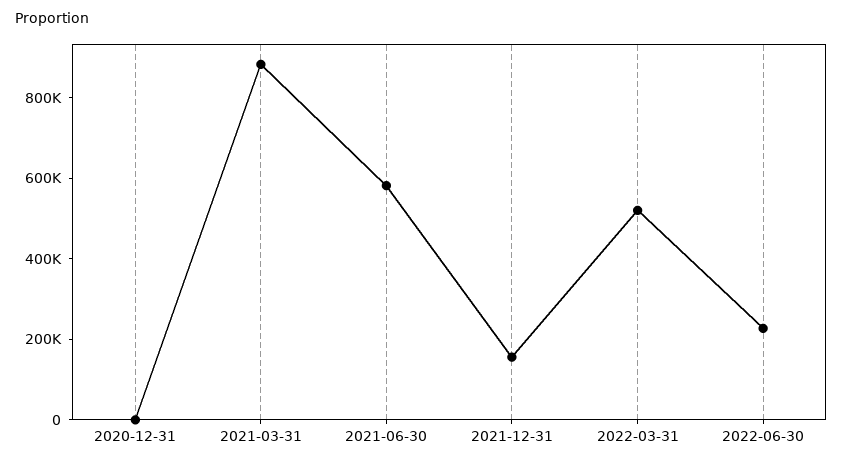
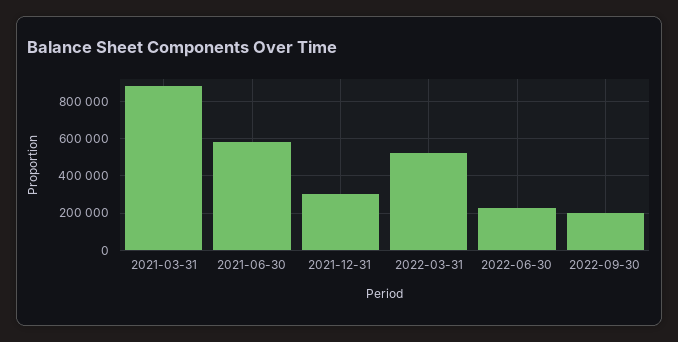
2020-12-31: 0 -> none
2021-12-31: 150000 -> 300000
2022-09-30: none -> 200000

